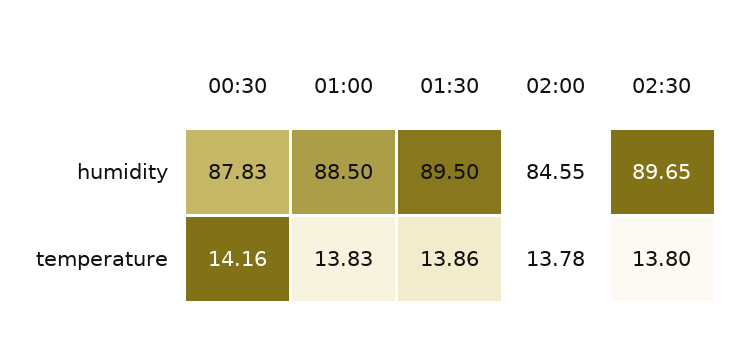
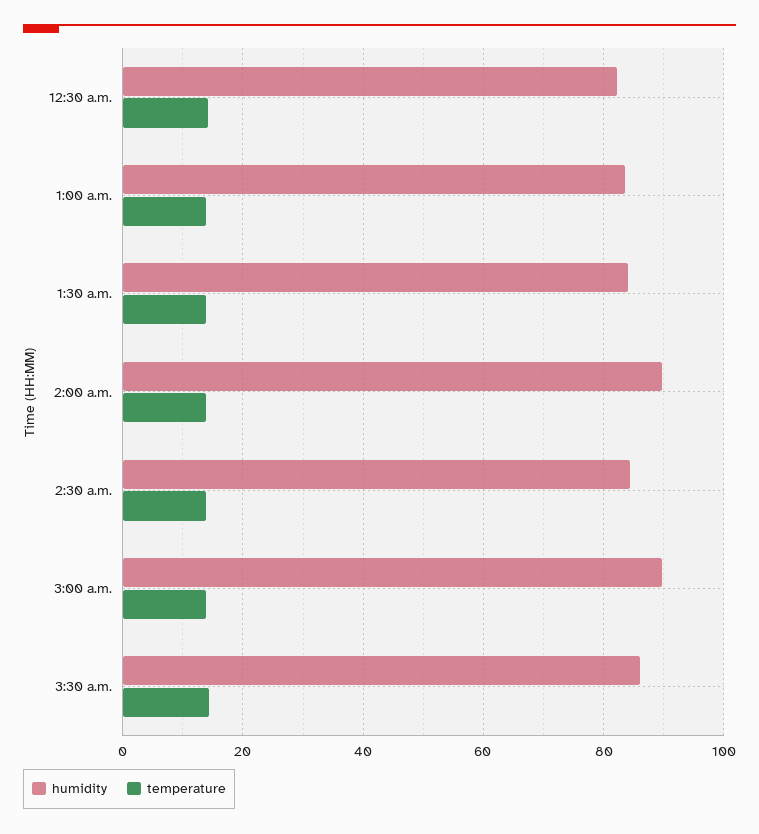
humidity, 00:30: 87.83 -> 82
humidity, 01:00: 88.5 -> 84
humidity, 01:30: 89.5 -> 84
humidity, 02:00: 84.55 -> 90
humidity, 02:30: 89.65 -> 84
humidity, 3:00 a.m.: none -> 90
temperature, 3:00 a.m.: none -> 14
humidity, 3:30 a.m.: none -> 86
temperature, 3:30 a.m.: none -> 14

